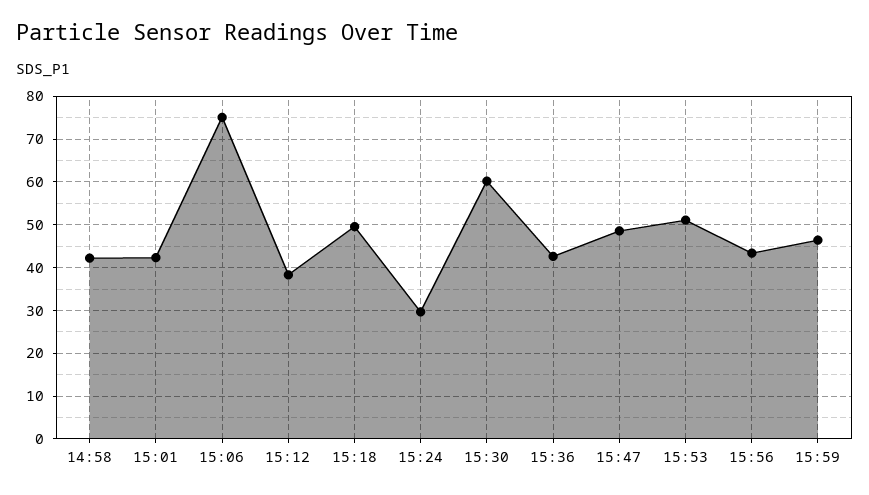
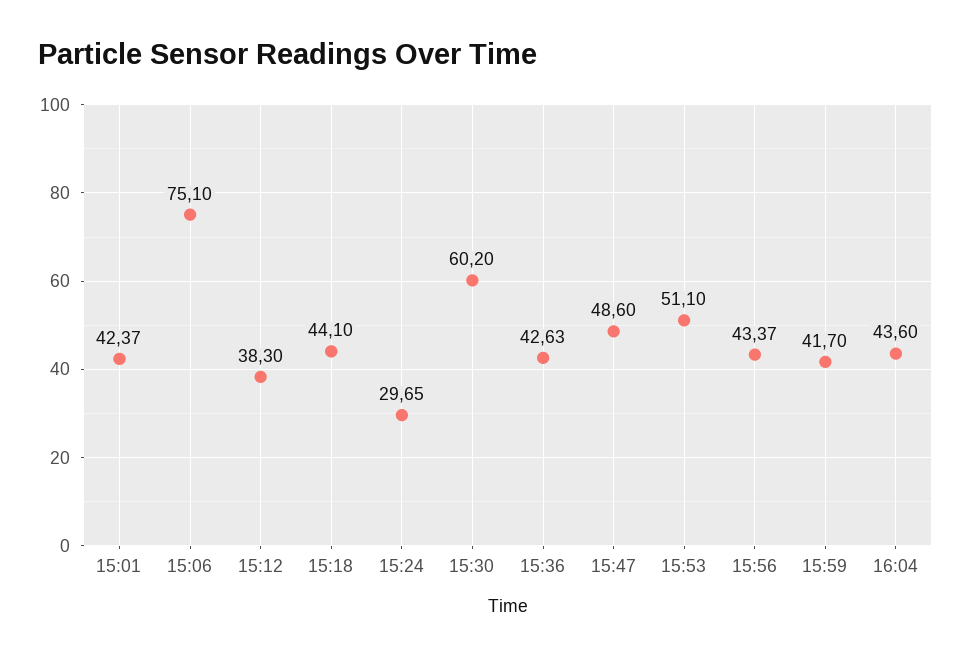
14:58: 42 -> none
15:18: 50 -> 44.1
15:59: 46 -> 41.7
16:04: none -> 43.6

